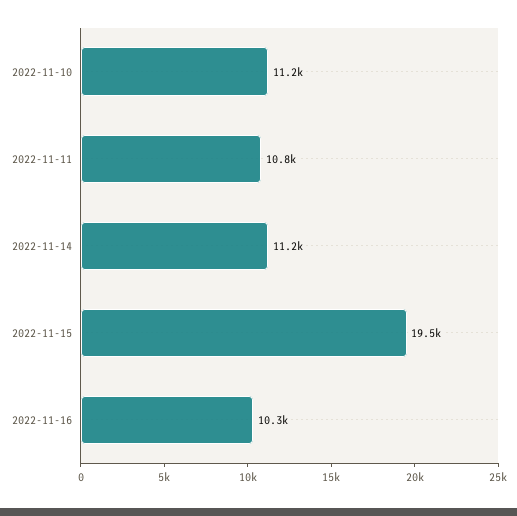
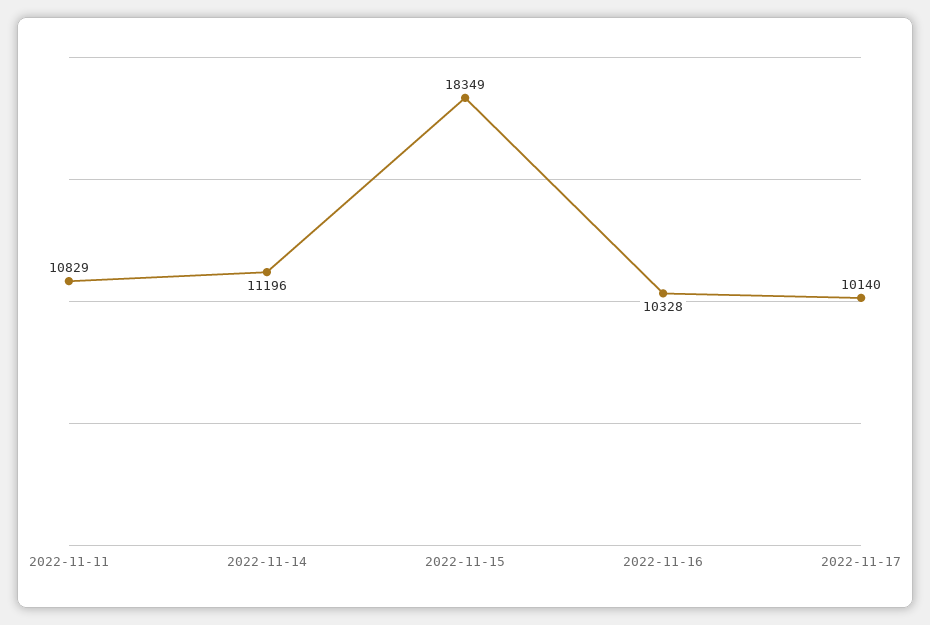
2022-11-10: 11200 -> none
2022-11-15: 19500 -> 18349
2022-11-17: none -> 10140

